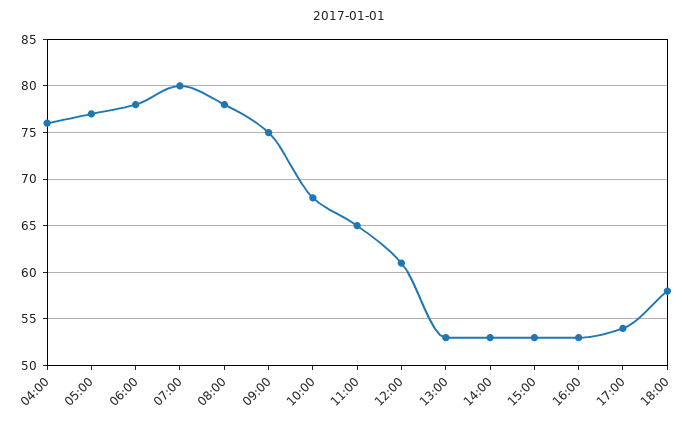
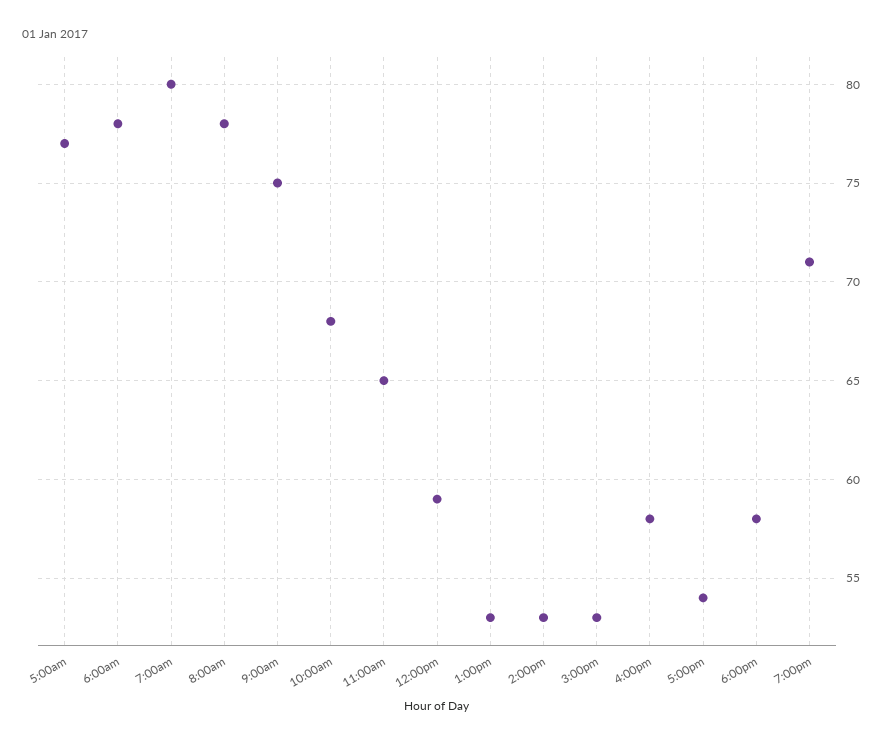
04:00: 76 -> none
12:00: 61 -> 59
16:00: 53 -> 58
7:00pm: none -> 71

